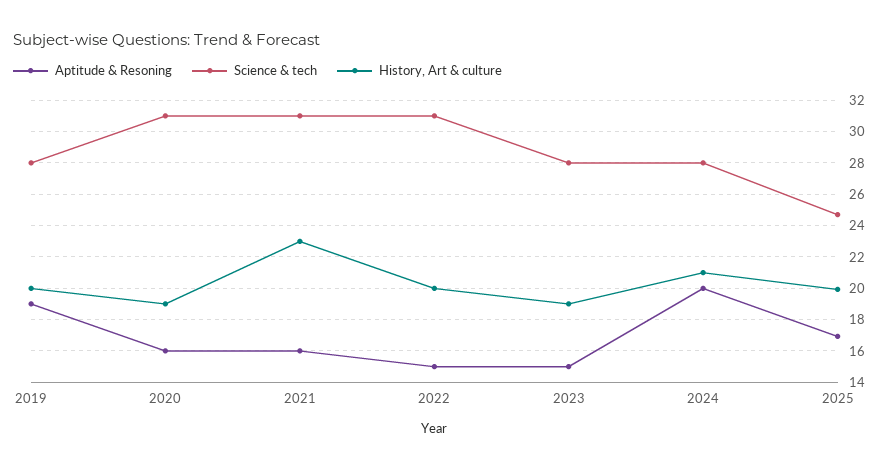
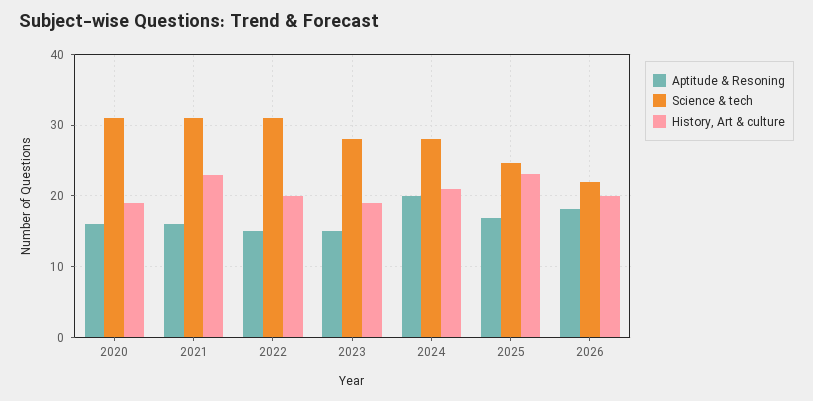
Aptitude & Resoning, 2019: 19 -> none
Science & tech, 2019: 28 -> none
History, Art & culture, 2019: 20 -> none
History, Art & culture, 2025: 20 -> 23
Aptitude & Resoning, 2026: none -> 18
Science & tech, 2026: none -> 22
History, Art & culture, 2026: none -> 20

